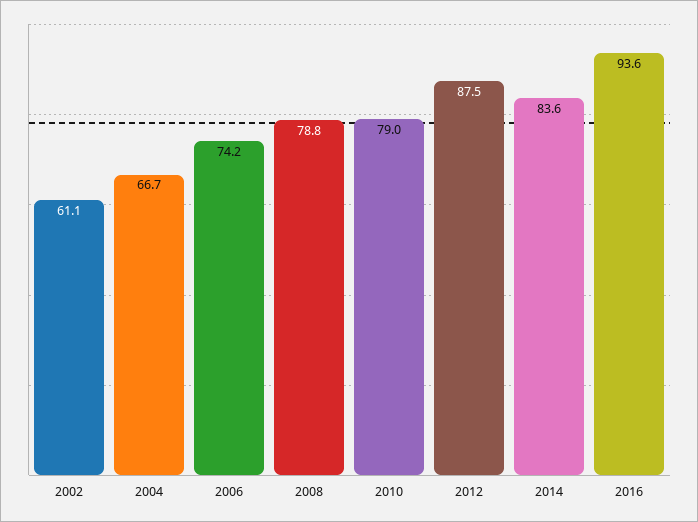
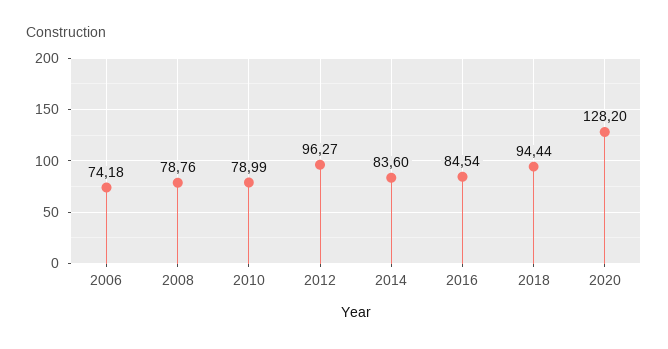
2002: 61.1 -> none
2004: 66.7 -> none
2012: 87.5 -> 96.27
2016: 93.6 -> 84.54
2018: none -> 94.44
2020: none -> 128.2

